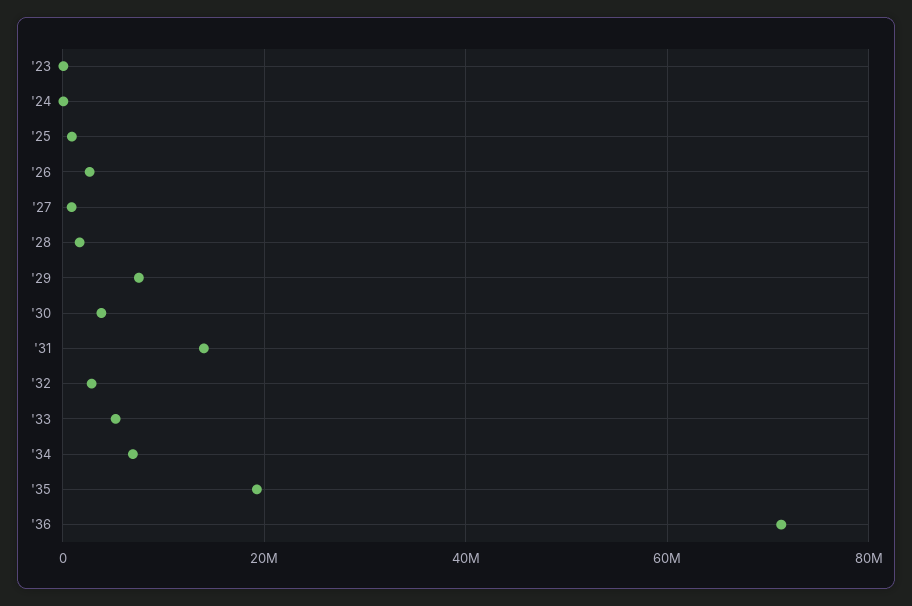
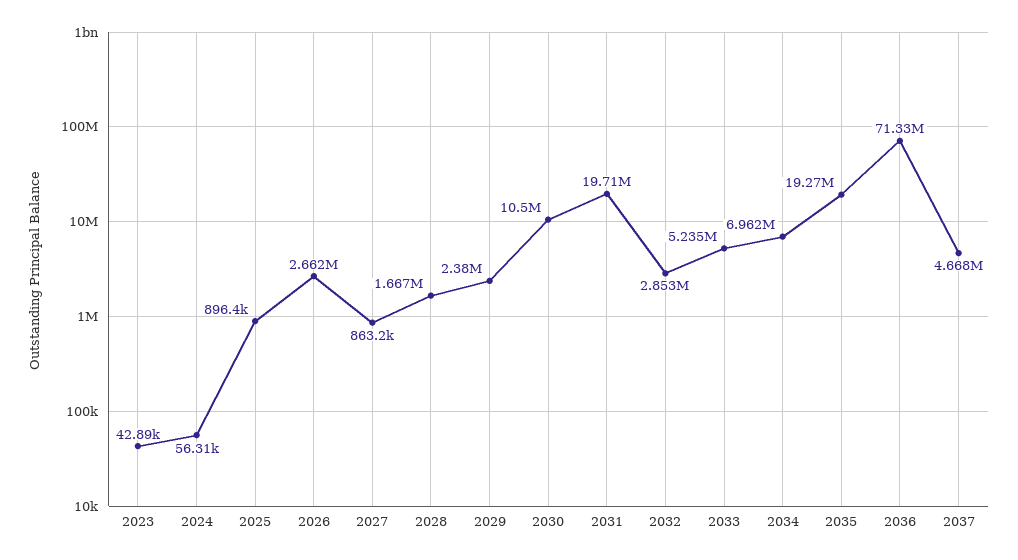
'29: 8000000 -> 2380000
'30: 4000000 -> 10500000
'31: 14000000 -> 19710000
2037: none -> 4668000

